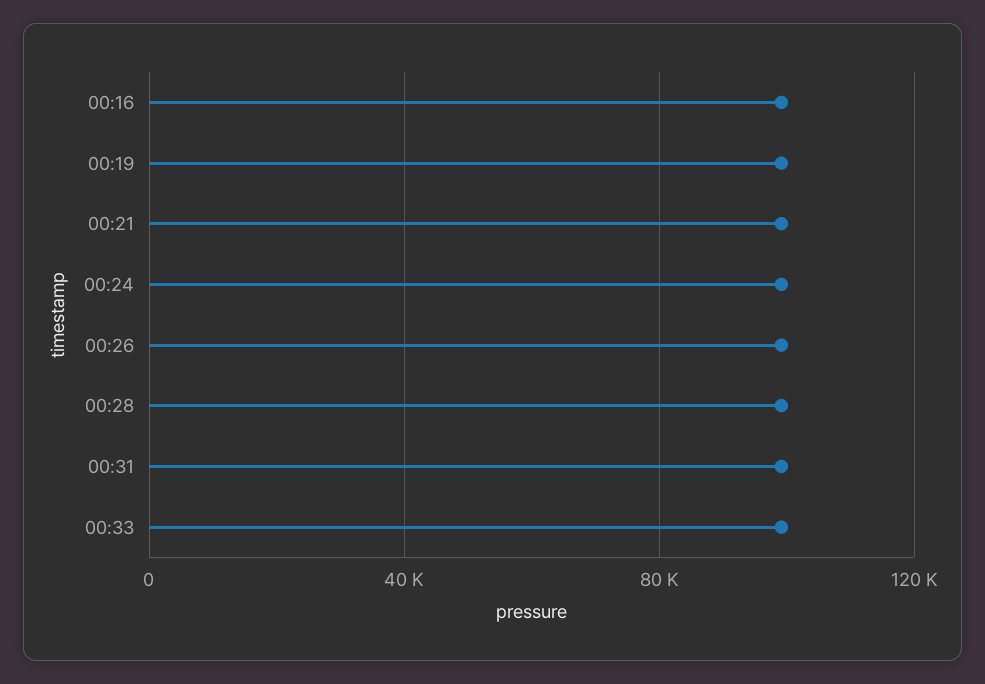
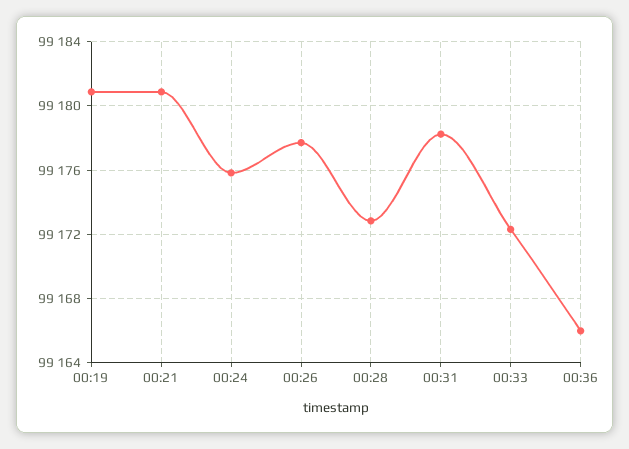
00:16: 100000 -> none
00:36: none -> 99166

